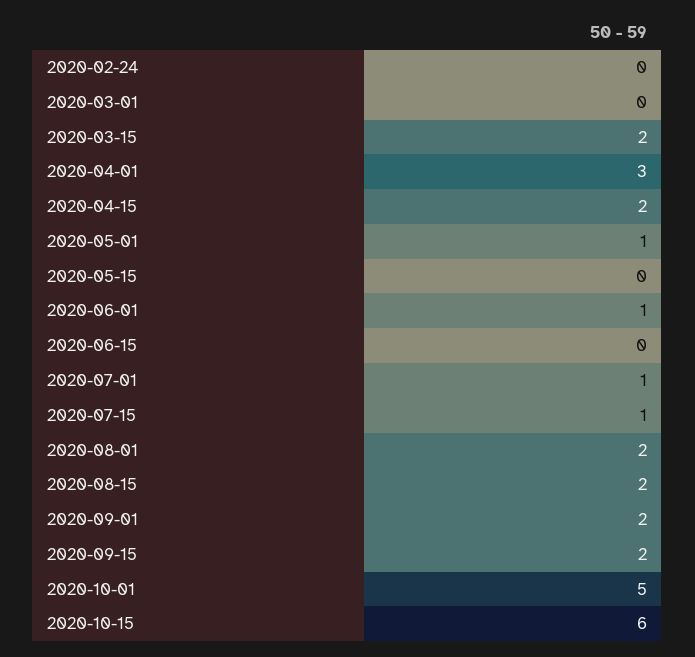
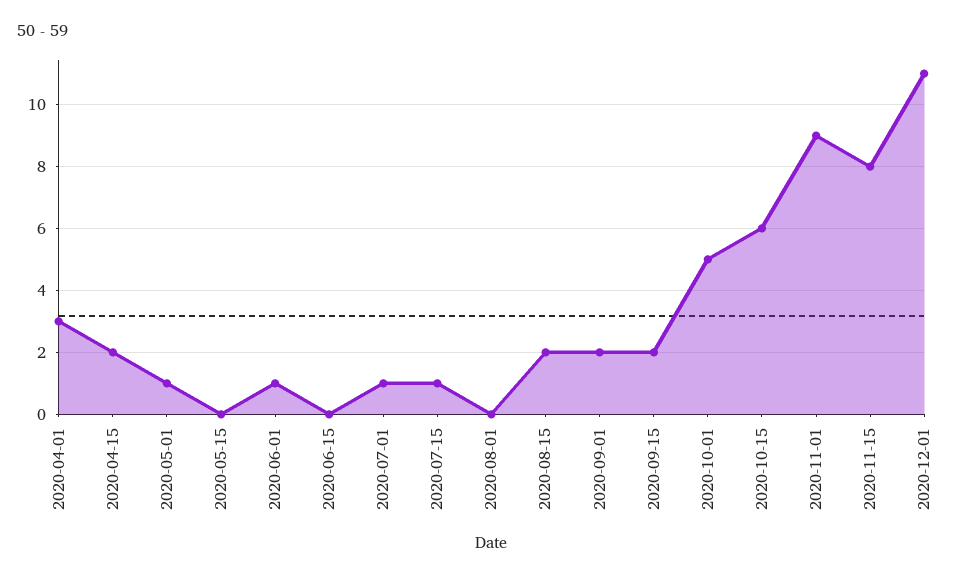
2020-02-24: 0 -> none
2020-03-01: 0 -> none
2020-03-15: 2 -> none
2020-08-01: 2 -> 0
2020-11-01: none -> 9
2020-11-15: none -> 8
2020-12-01: none -> 11

